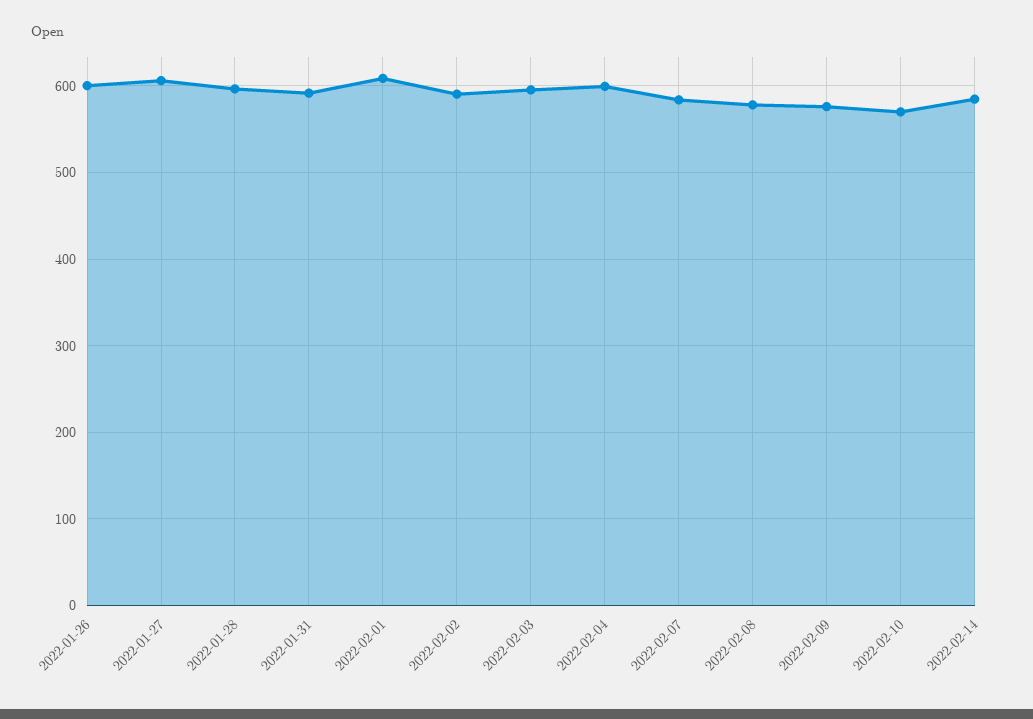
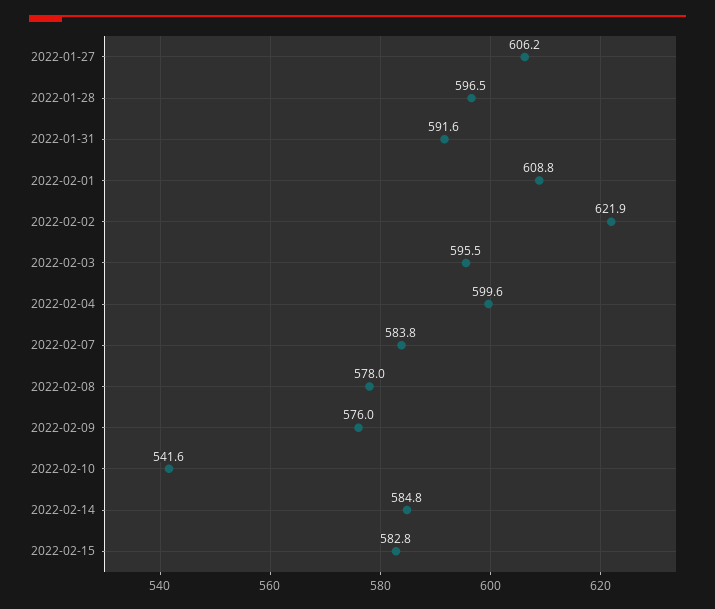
2022-01-26: 600 -> none
2022-02-02: 590 -> 621.9
2022-02-10: 570 -> 541.6
2022-02-15: none -> 582.8

